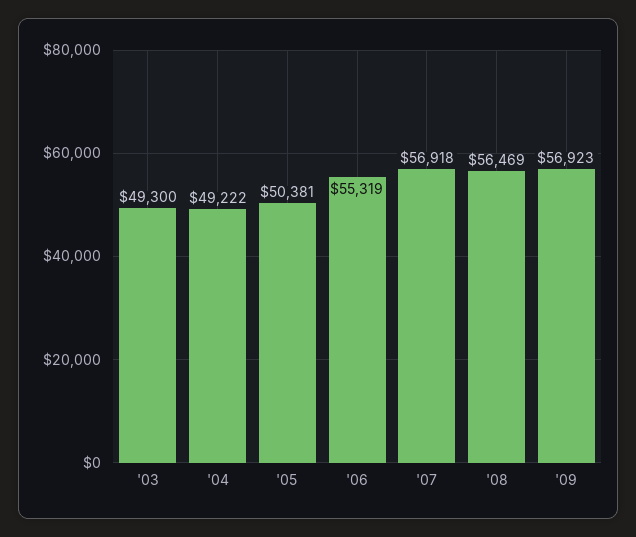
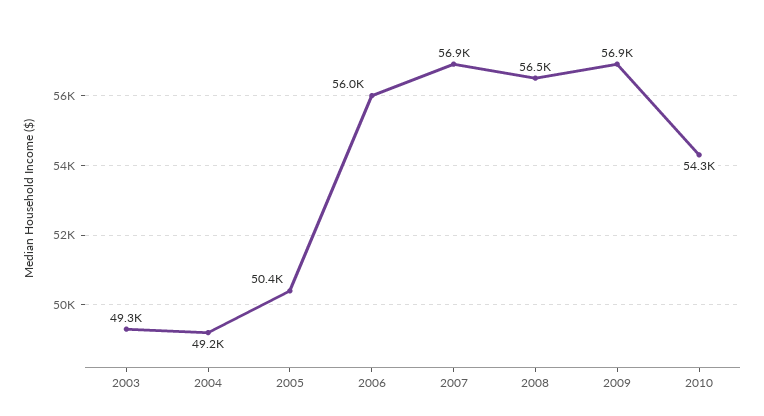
'06: 55319 -> 56000
2010: none -> 54300

